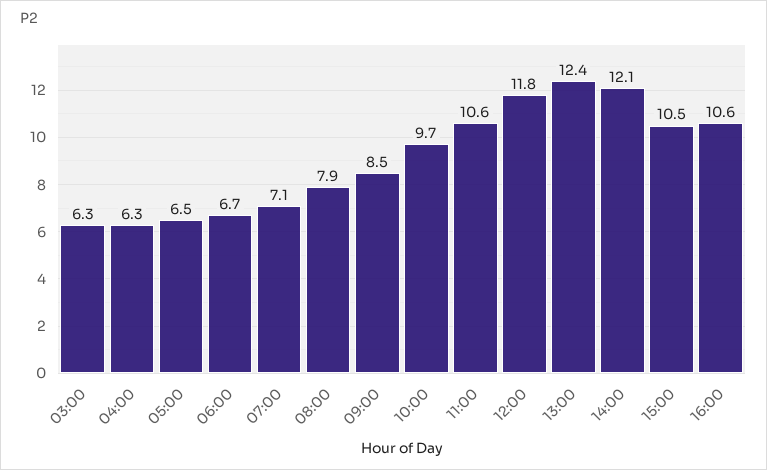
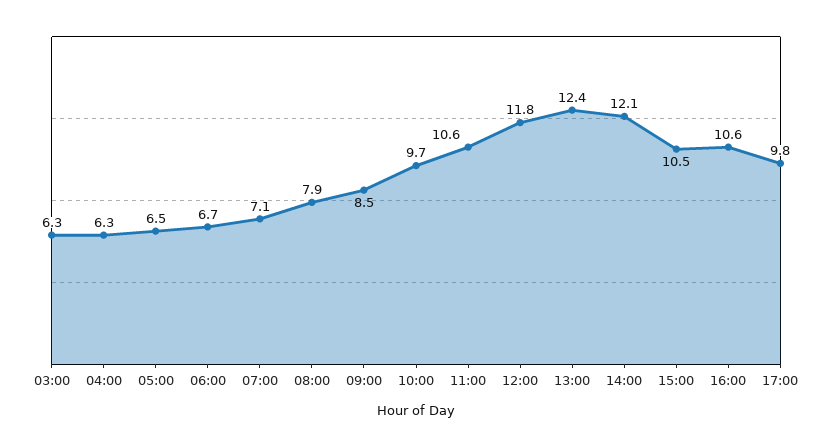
17:00: none -> 9.8

